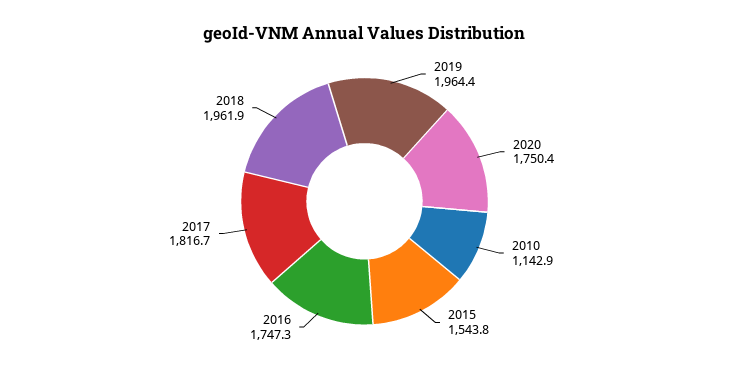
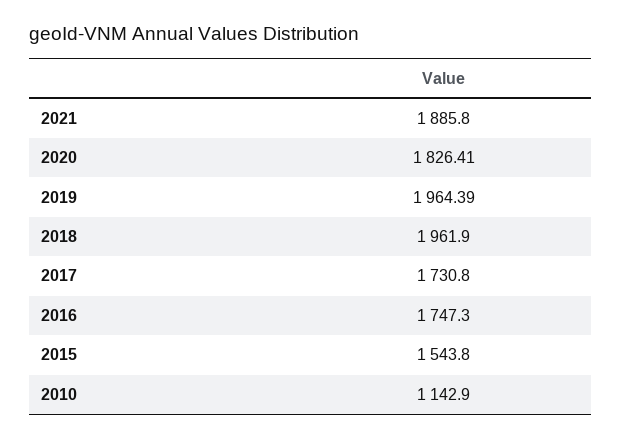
2020: 1750.4 -> 1826.41
2017: 1816.7 -> 1730.8
2021: none -> 1885.8

